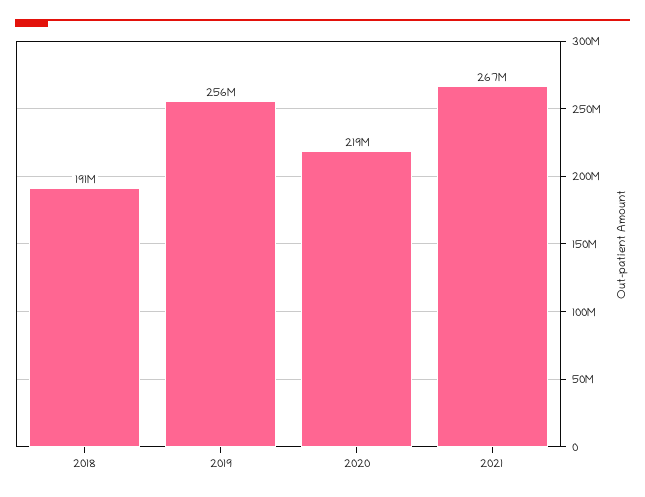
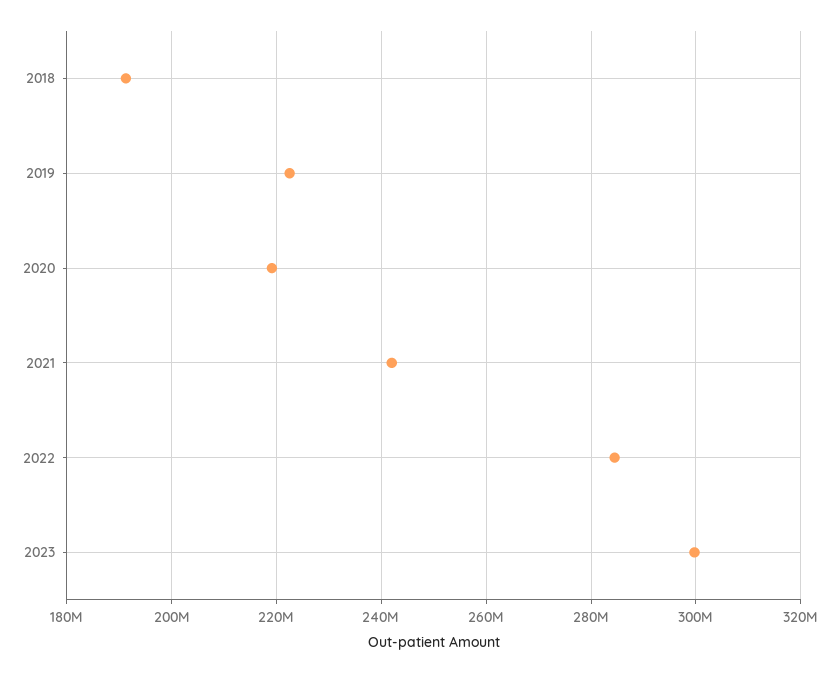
2019: 256000000 -> 222000000
2021: 267000000 -> 242000000
2022: none -> 284000000
2023: none -> 300000000

